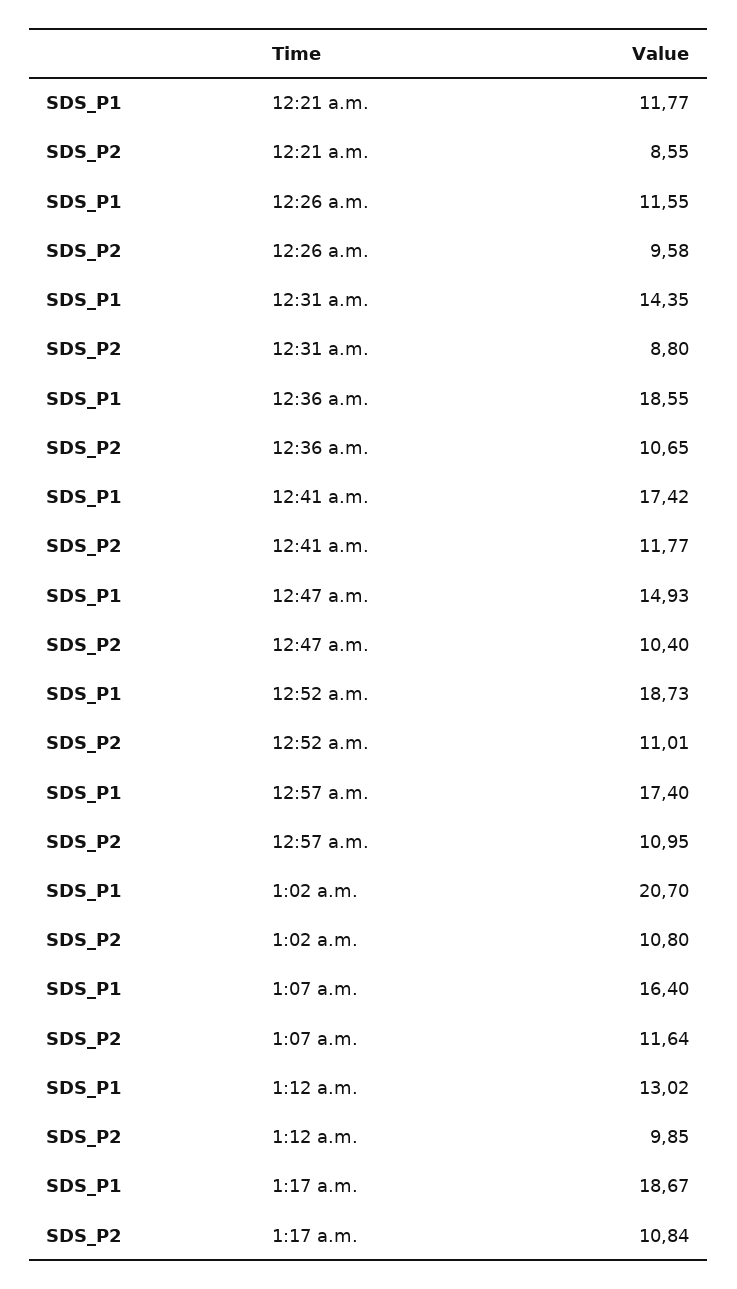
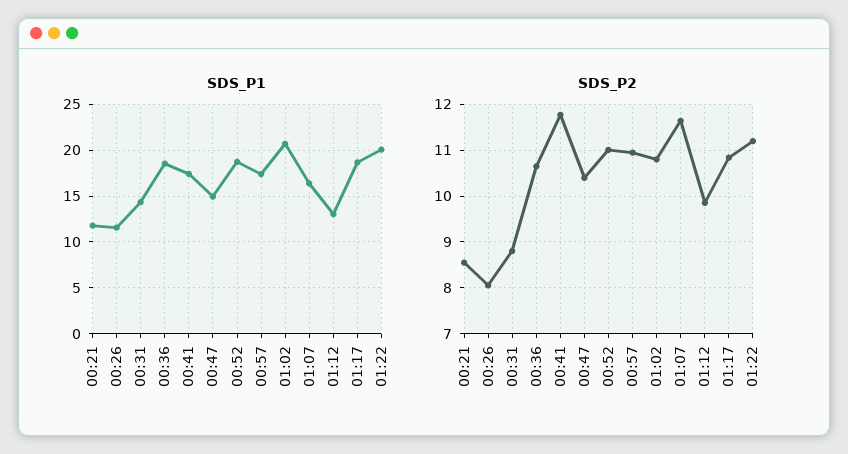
SDS_P2, 12:26 a.m.: 9.58 -> 8
SDS_P1, 01:22: none -> 20
SDS_P2, 01:22: none -> 11.2

